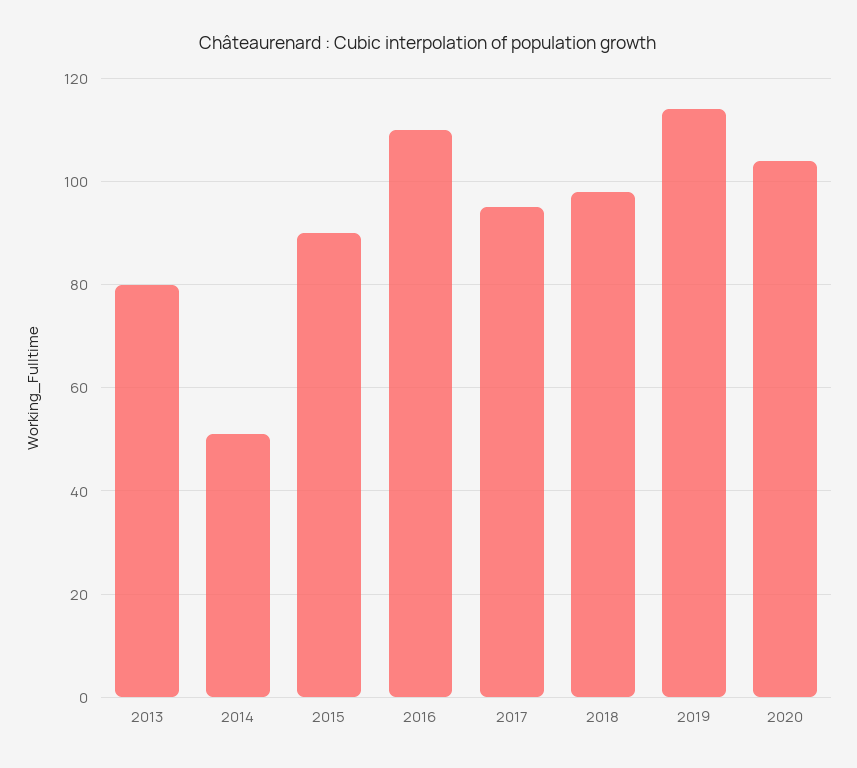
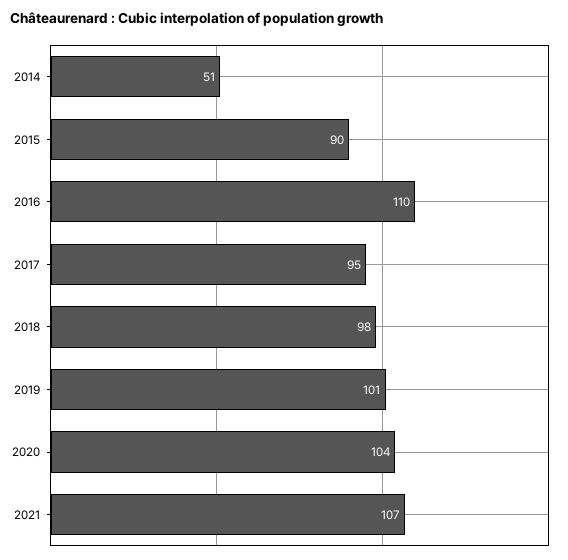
2013: 80 -> none
2019: 115 -> 101
2021: none -> 107

